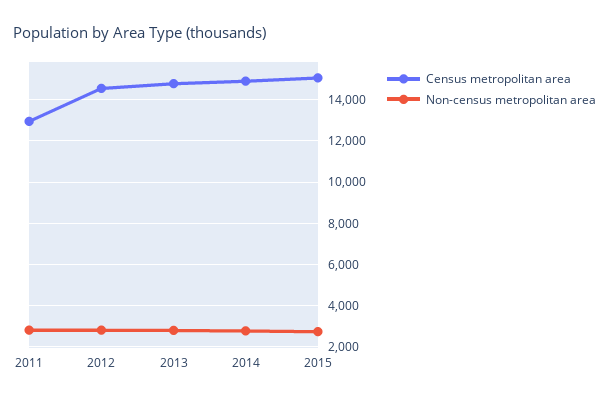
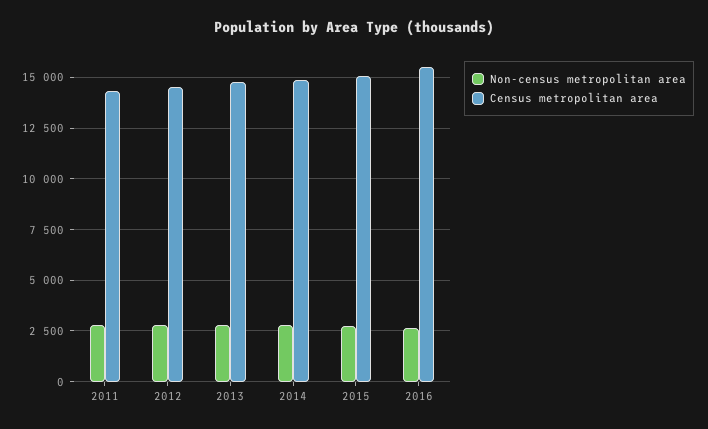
Census metropolitan area, 2011: 13000 -> 14500
Non-census metropolitan area, 2016: none -> 2500
Census metropolitan area, 2016: none -> 15500

